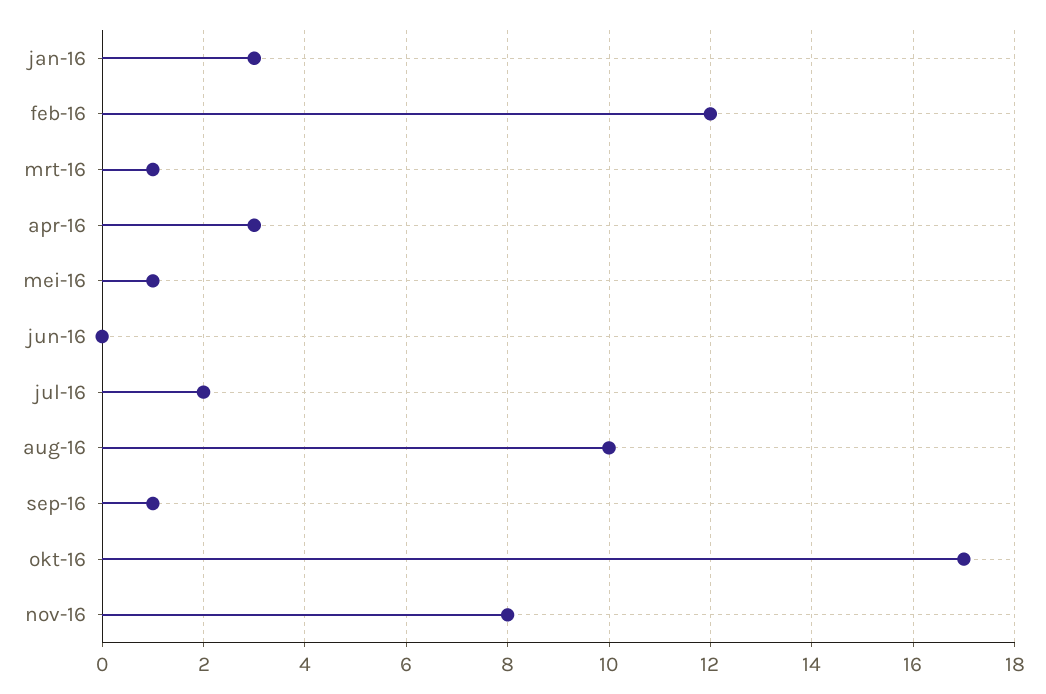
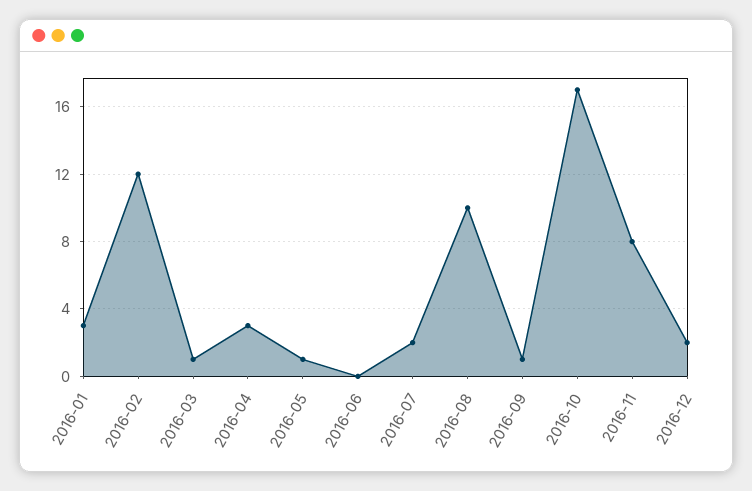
2016-12: none -> 2

